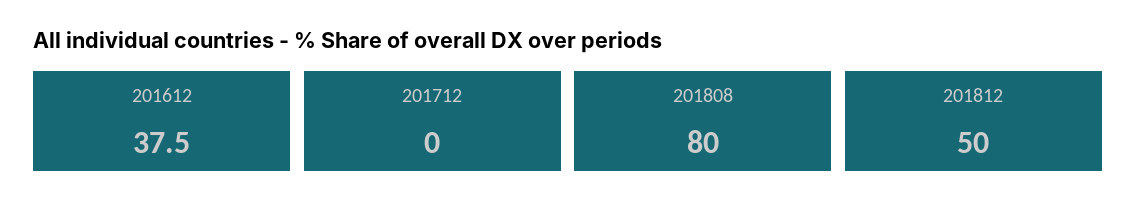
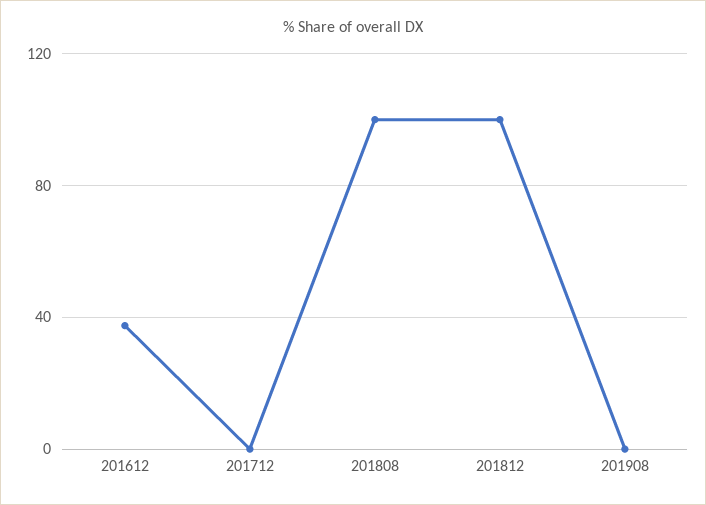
201808: 80 -> 100
201812: 50 -> 100
201908: none -> 0

